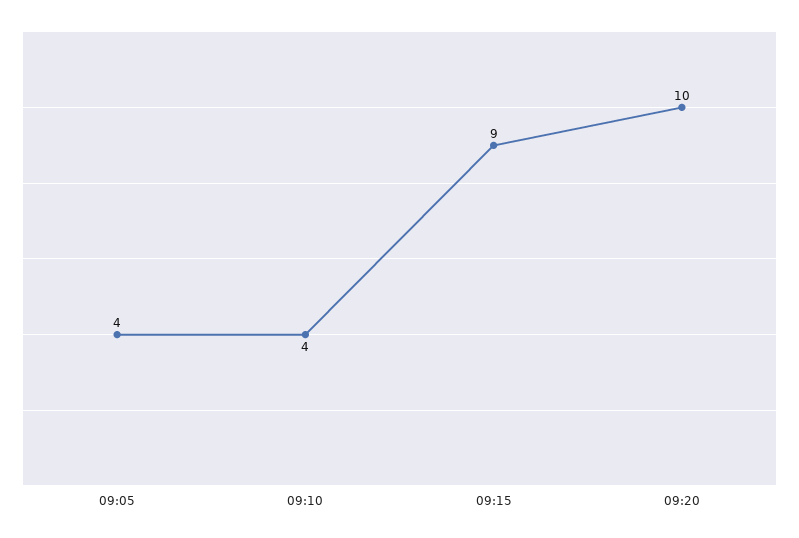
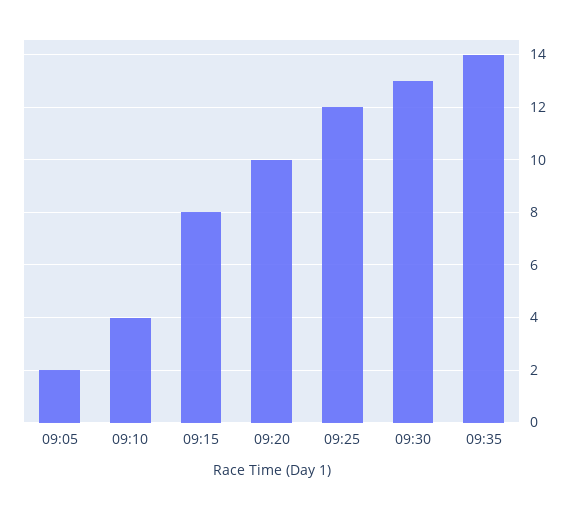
09:05: 4 -> 2
09:15: 9 -> 8
09:25: none -> 12
09:30: none -> 13
09:35: none -> 14

